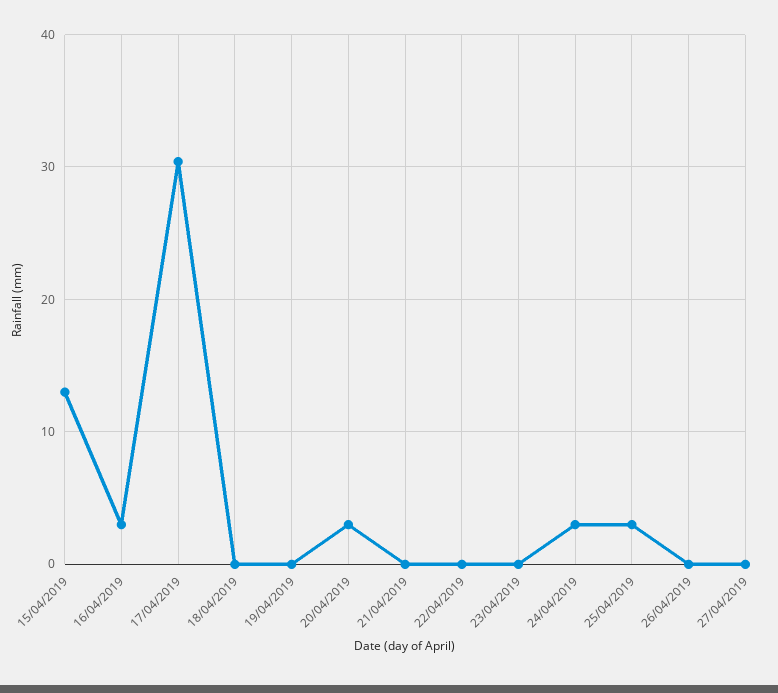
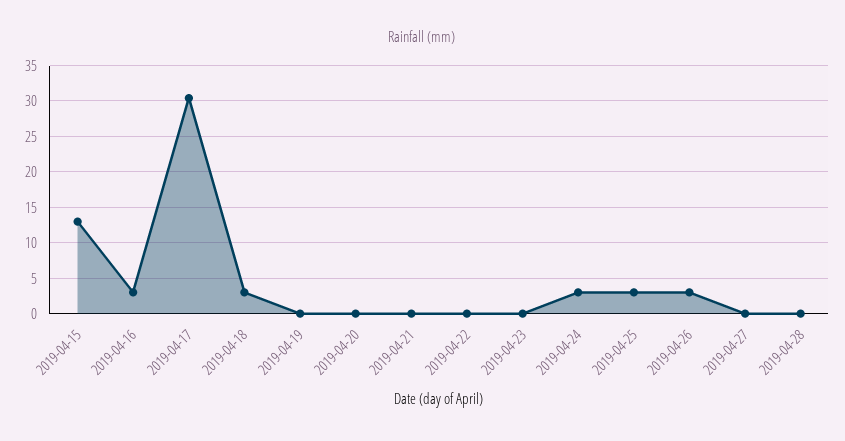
18/04/2019: 0 -> 3
20/04/2019: 3 -> 0
26/04/2019: 0 -> 3
2019-04-28: none -> 0

